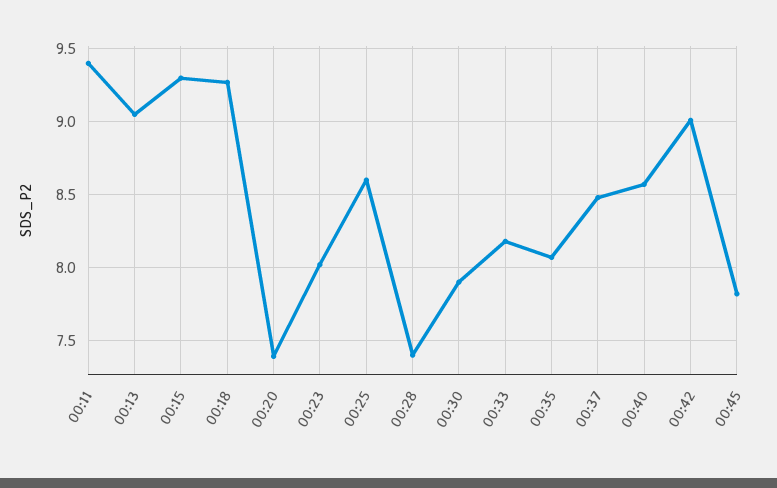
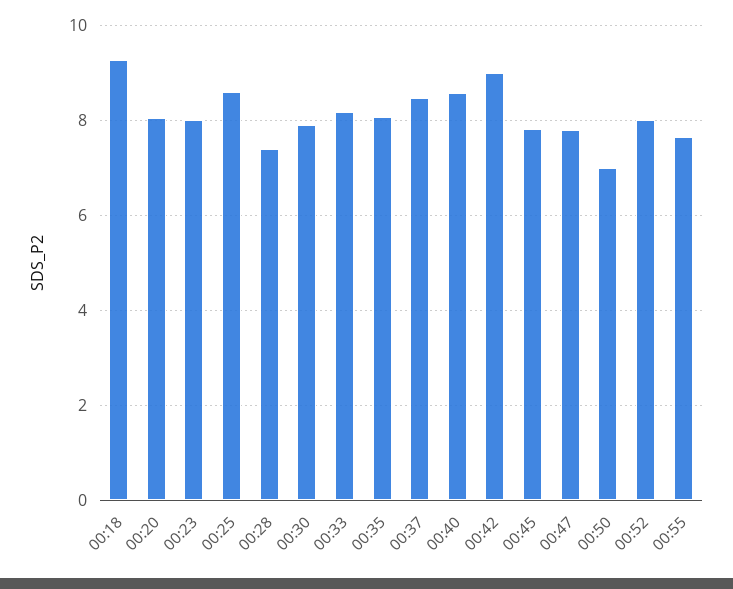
00:11: 9.4 -> none
00:13: 9.05 -> none
00:15: 9.3 -> none
00:20: 7.4 -> 8
00:47: none -> 7.8
00:50: none -> 7
00:52: none -> 8
00:55: none -> 7.6

